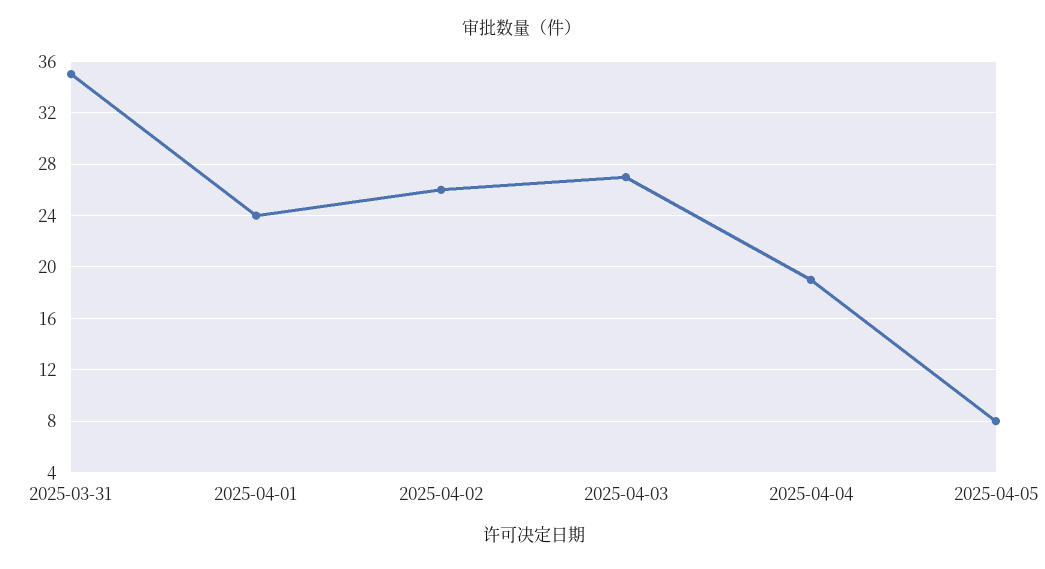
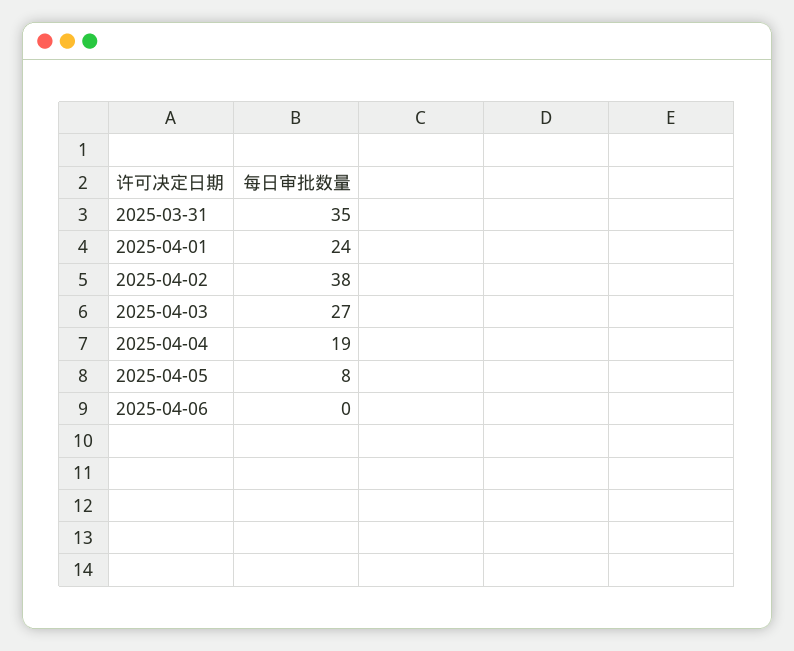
2025-04-02: 26 -> 38
2025-04-06: none -> 0

